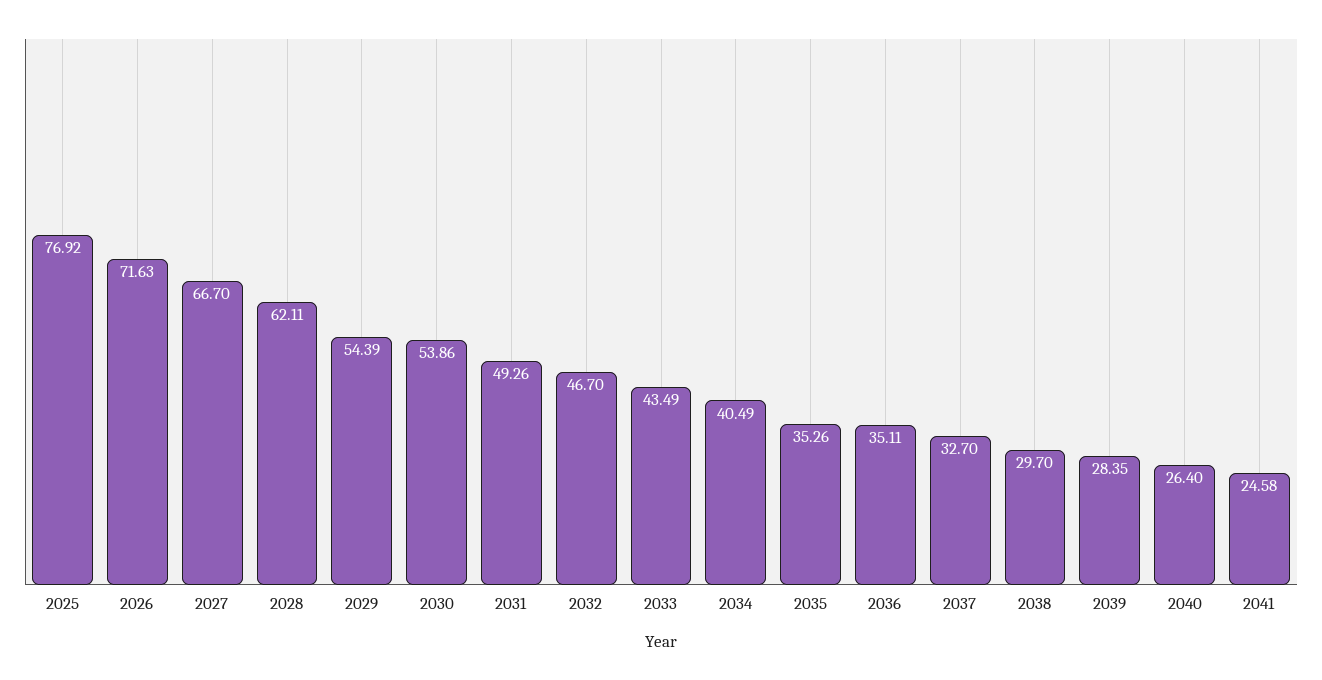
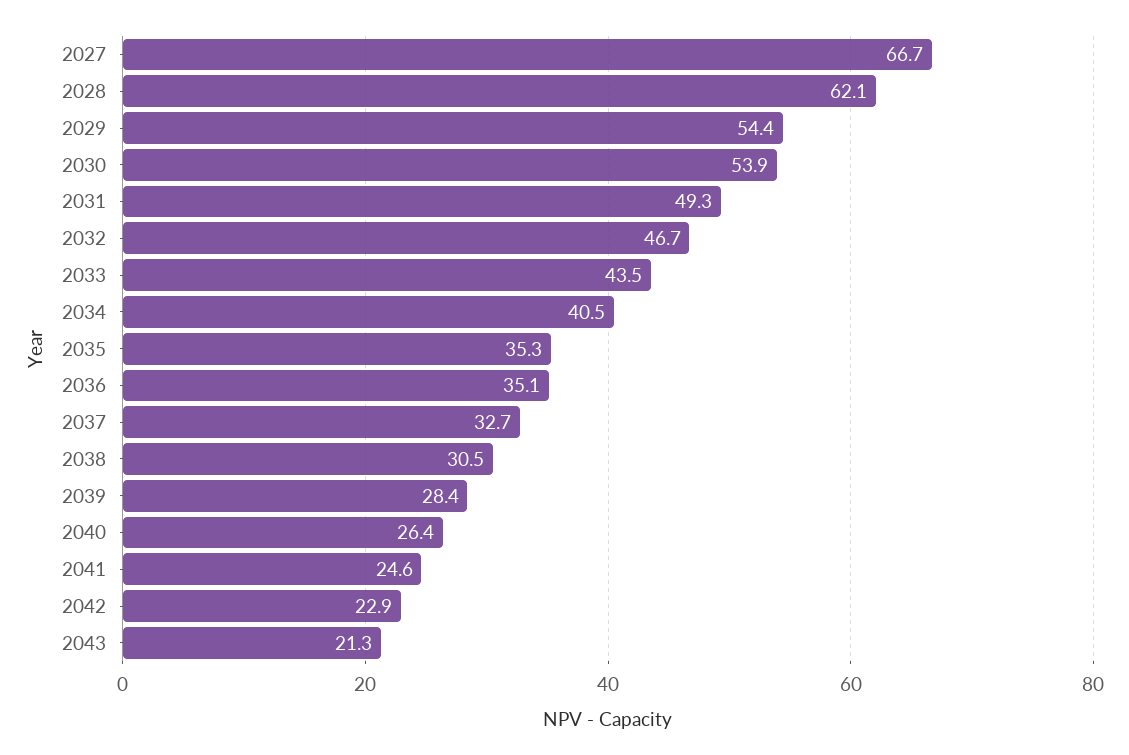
2025: 76.92 -> none
2026: 71.63 -> none
2038: 29.7 -> 30.5
2042: none -> 22.9
2043: none -> 21.3

